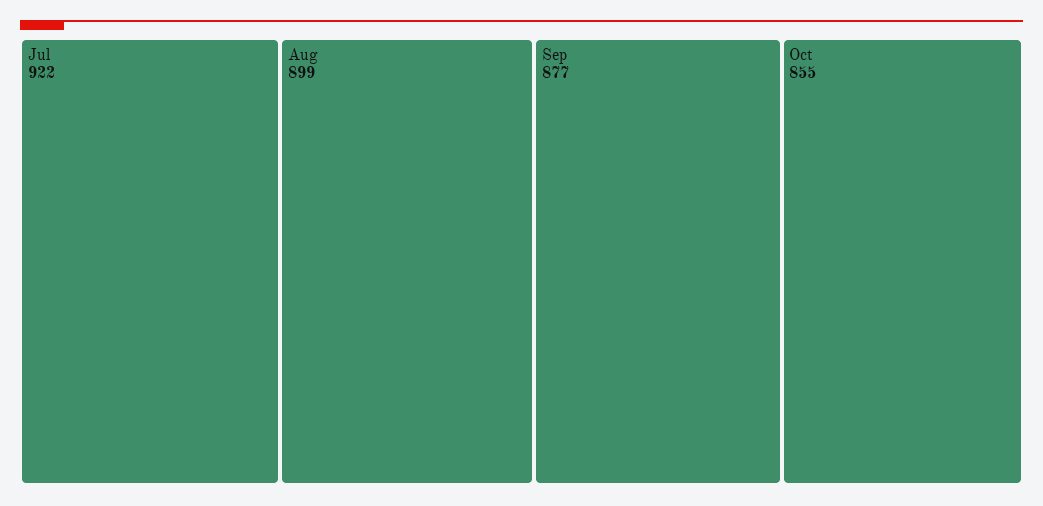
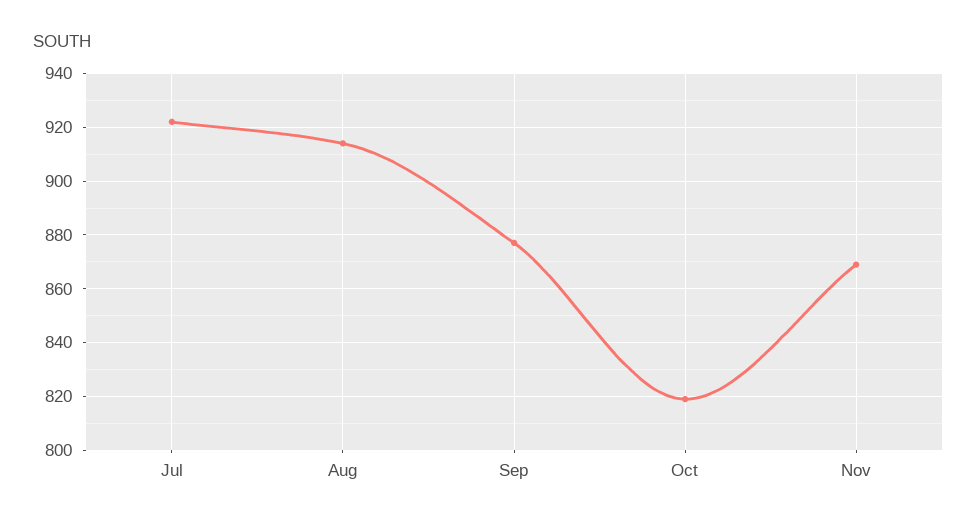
Aug: 899 -> 915
Oct: 855 -> 820
Nov: none -> 870

